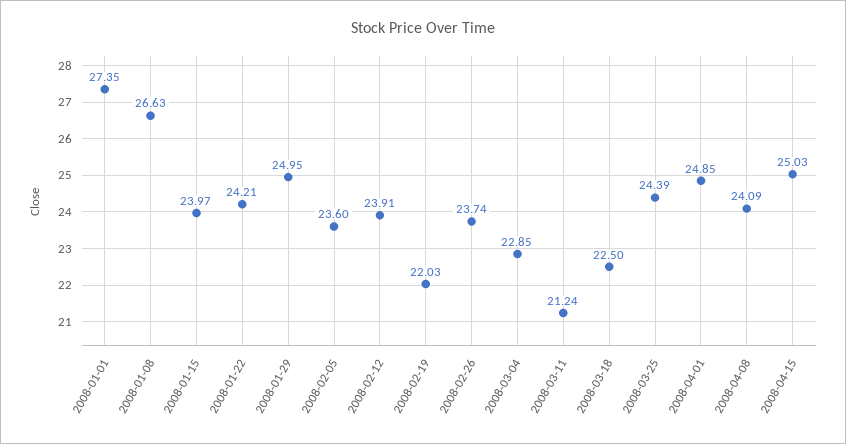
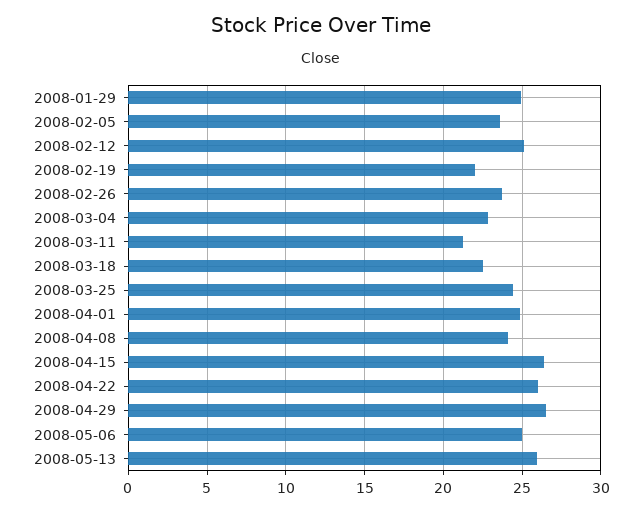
2008-01-01: 27.35 -> none
2008-01-08: 26.63 -> none
2008-01-15: 23.97 -> none
2008-01-22: 24.21 -> none
2008-02-12: 23.91 -> 25
2008-04-15: 25.03 -> 26.5
2008-04-22: none -> 26
2008-04-29: none -> 26.5
2008-05-06: none -> 25
2008-05-13: none -> 26

